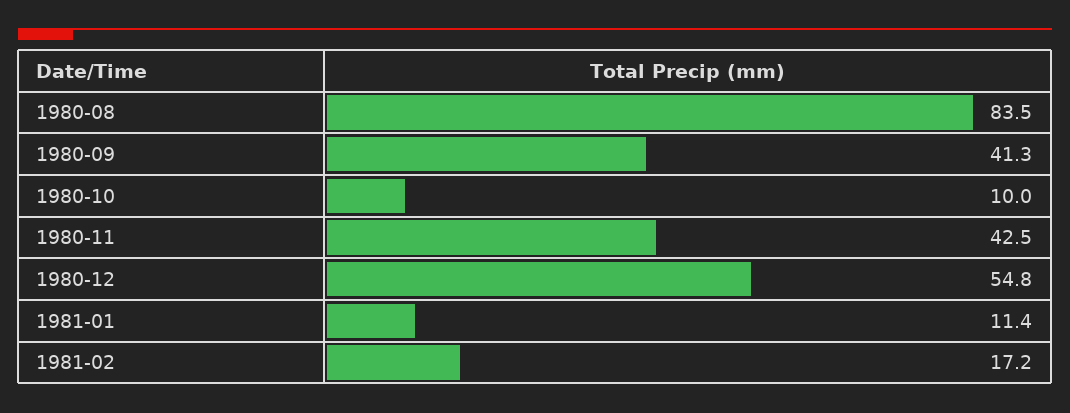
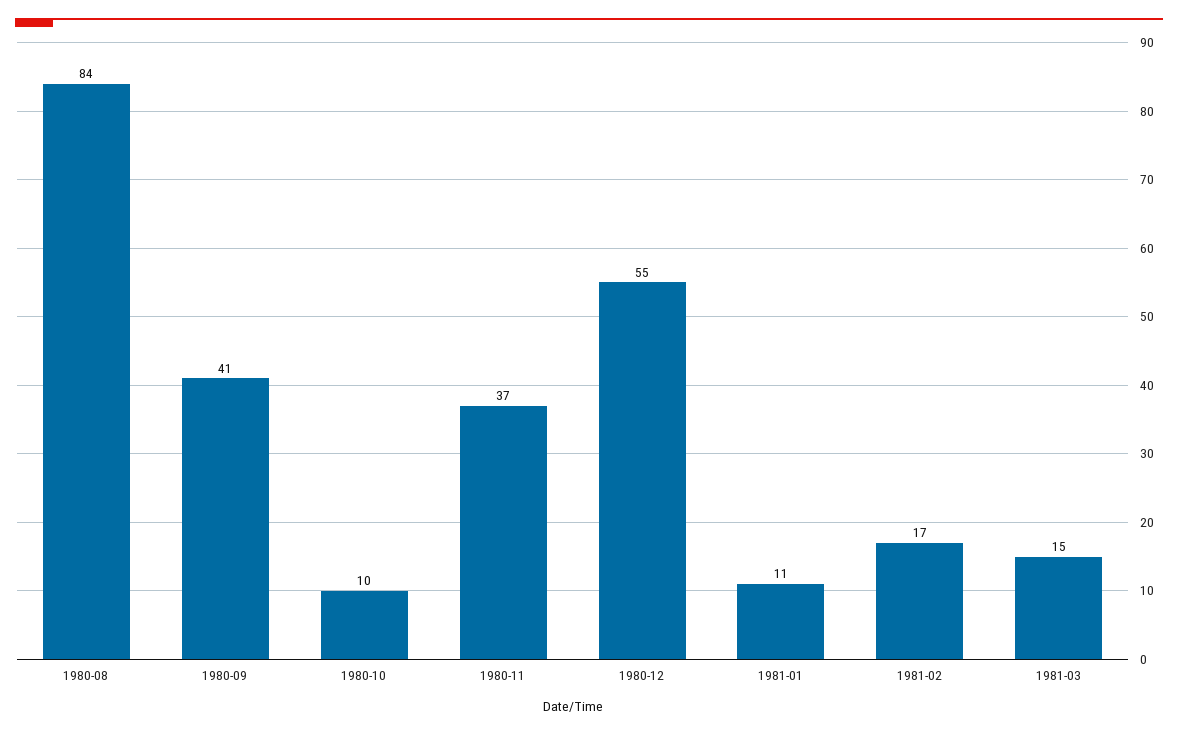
1980-11: 42.5 -> 37
1981-03: none -> 15

